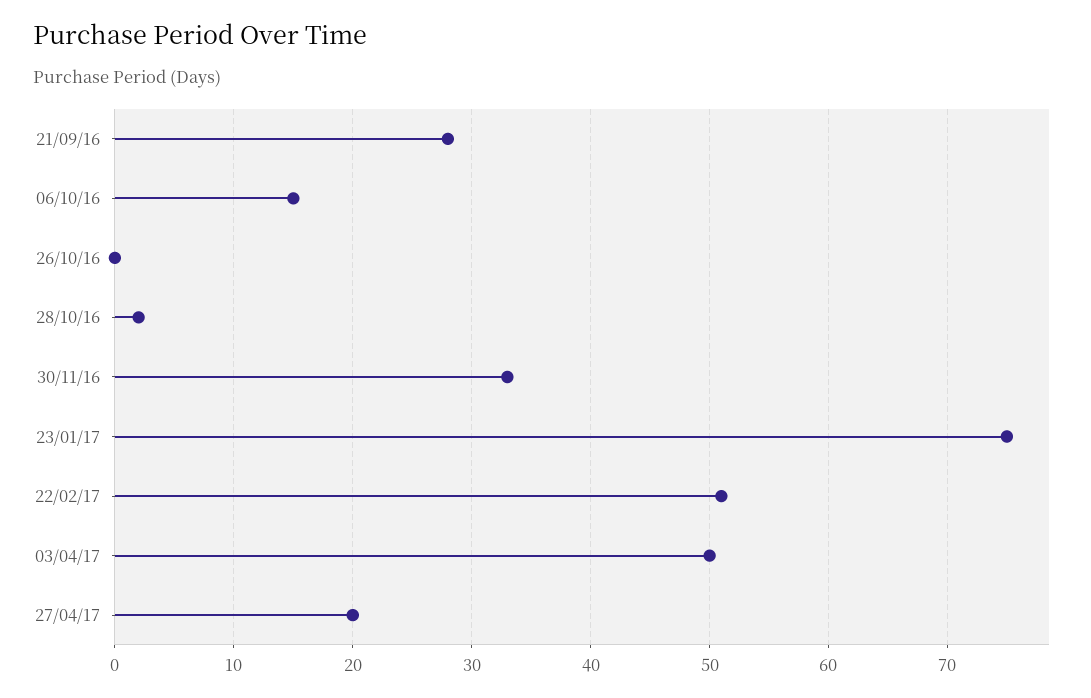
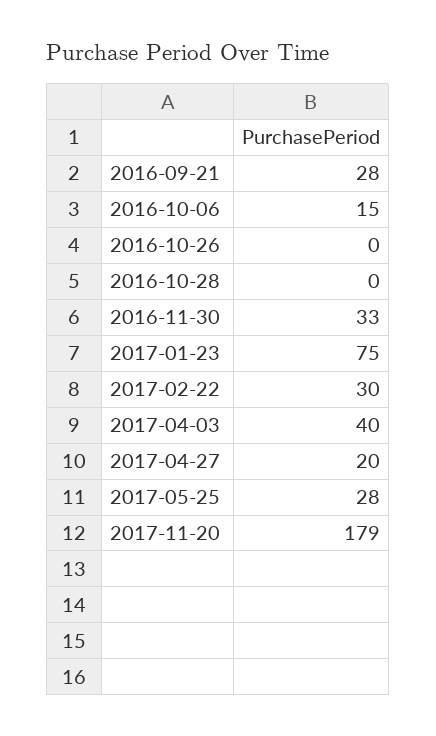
28/10/16: 2 -> 0
22/02/17: 51 -> 30
03/04/17: 50 -> 40
2017-05-25: none -> 28
2017-11-20: none -> 179

